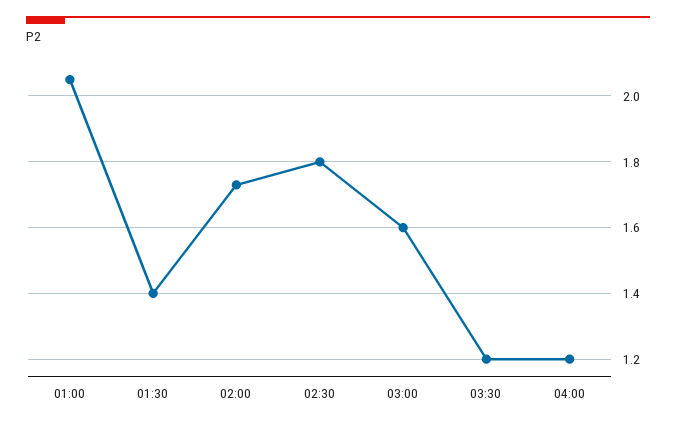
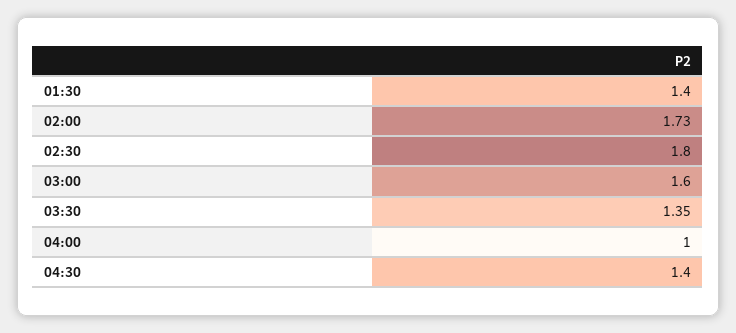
01:00: 2.05 -> none
03:30: 1.2 -> 1.35
04:00: 1.2 -> 1
04:30: none -> 1.4

